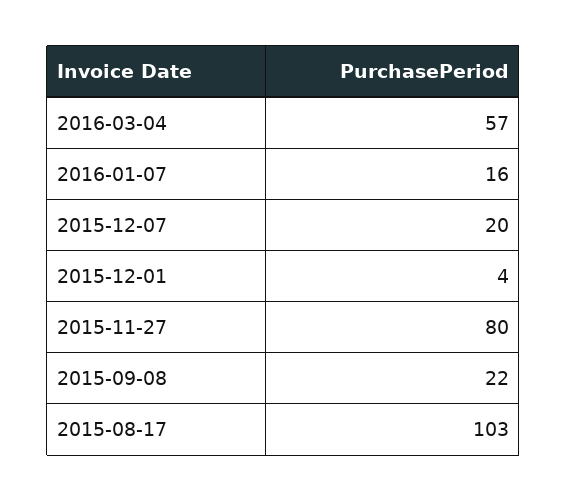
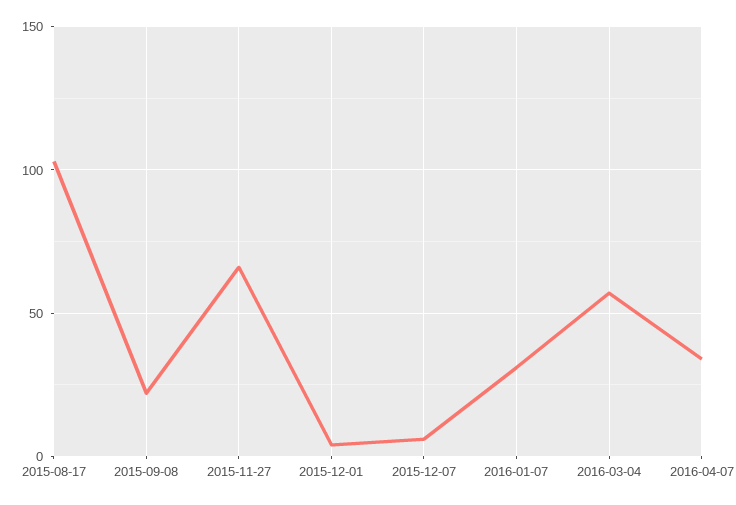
2016-01-07: 16 -> 30
2015-12-07: 20 -> 5
2015-11-27: 80 -> 65
2016-04-07: none -> 35

